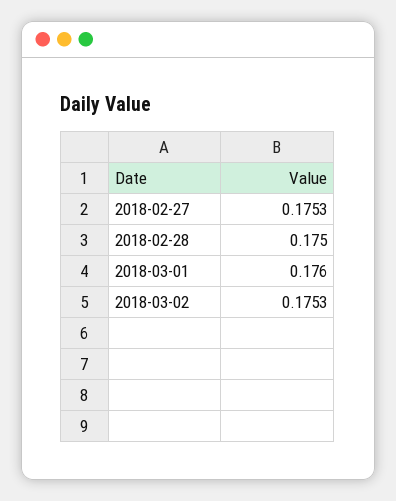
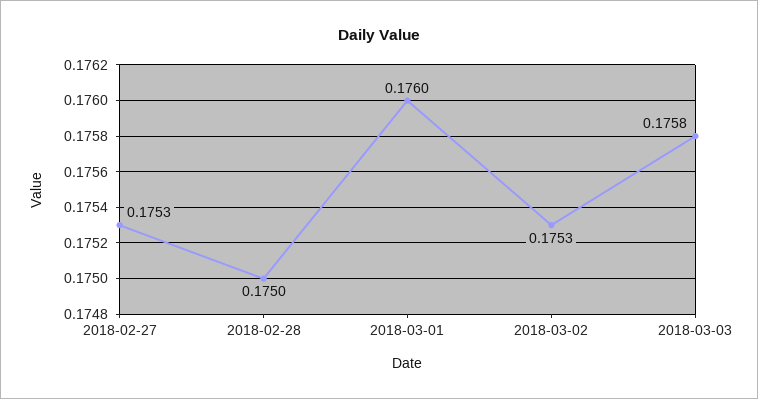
2018-03-03: none -> 0.1758

